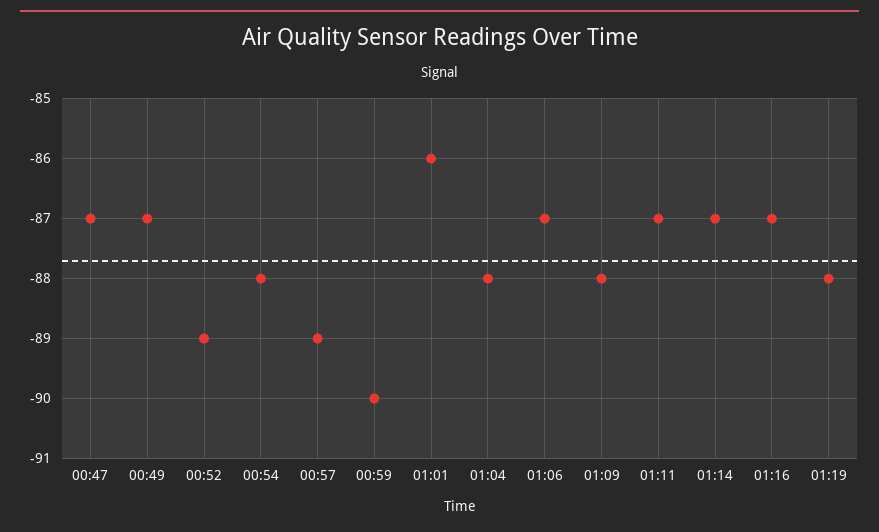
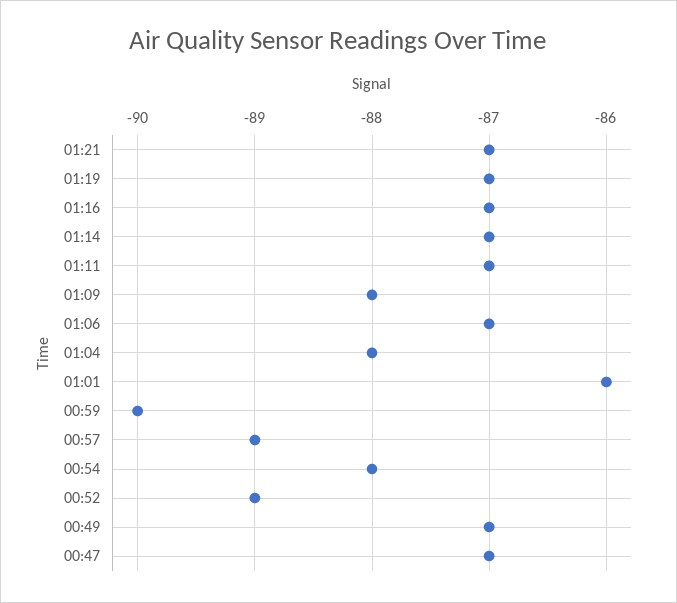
01:19: -88 -> -87
01:21: none -> -87

